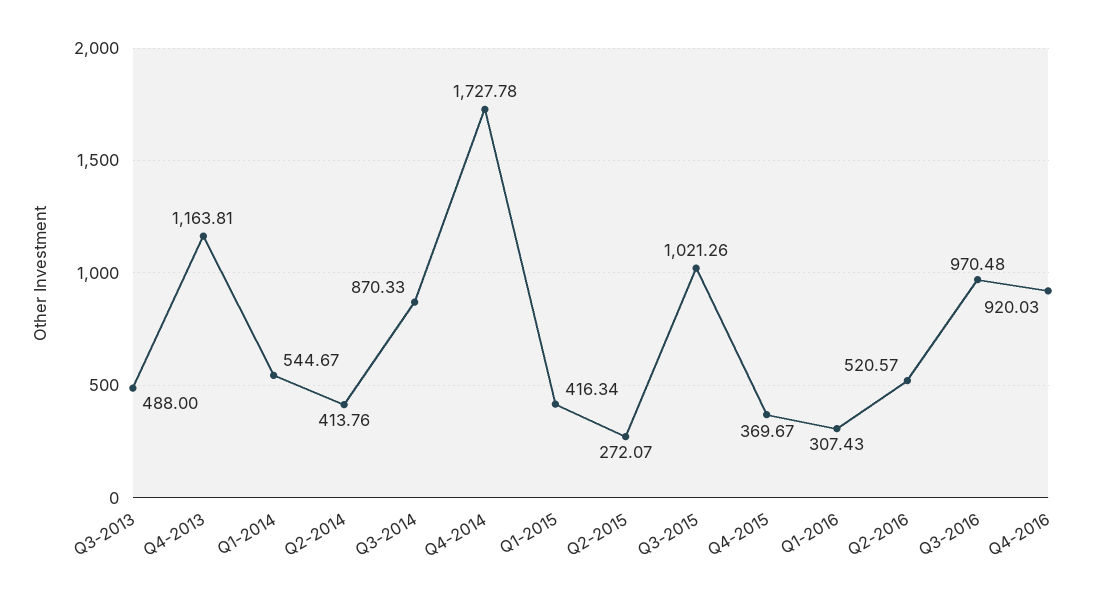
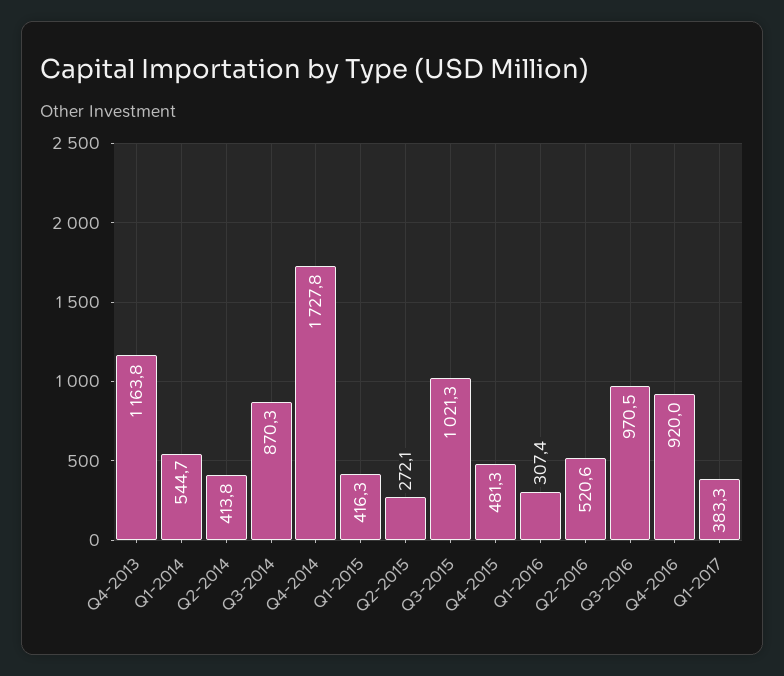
Q3-2013: 488 -> none
Q4-2015: 369.67 -> 481.3
Q1-2017: none -> 383.3

